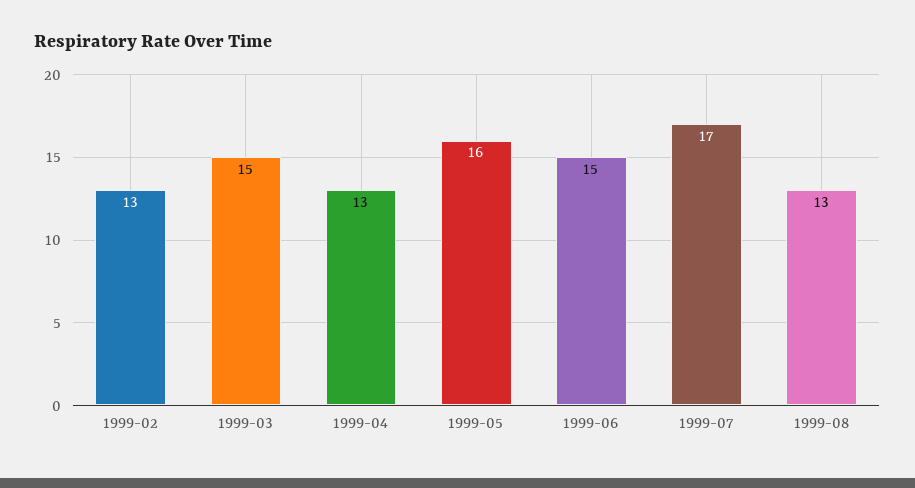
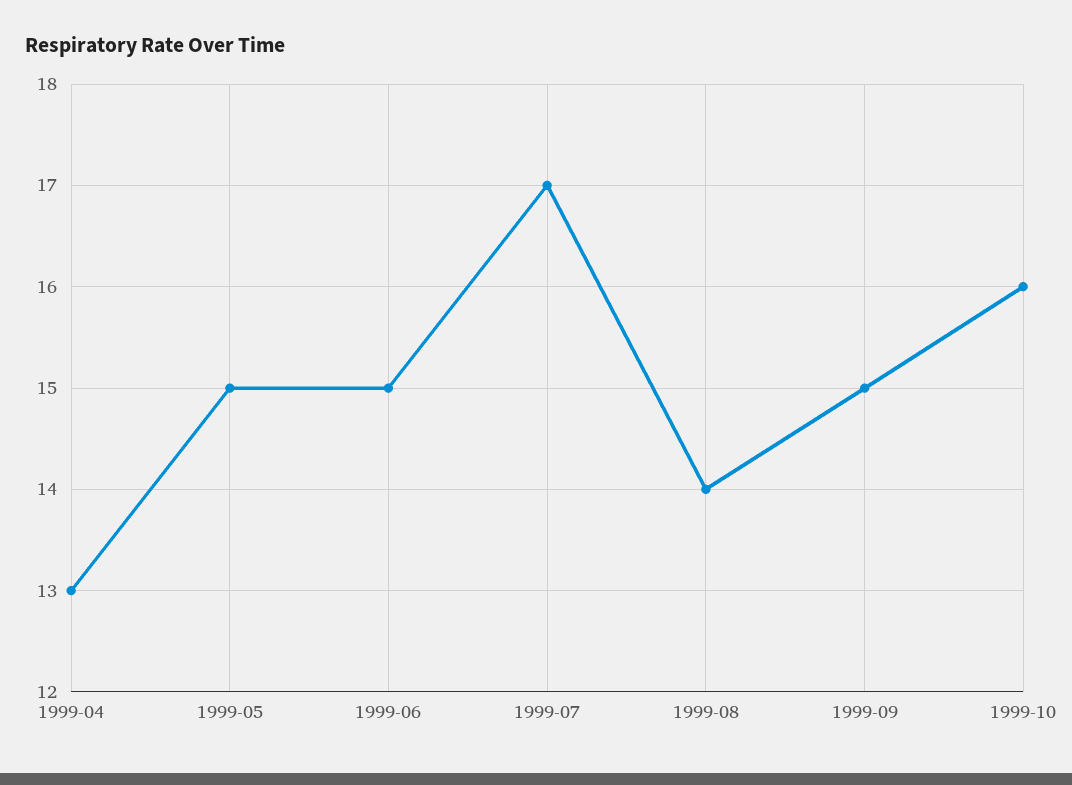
1999-02: 13 -> none
1999-03: 15 -> none
1999-05: 16 -> 15
1999-08: 13 -> 14
1999-09: none -> 15
1999-10: none -> 16

